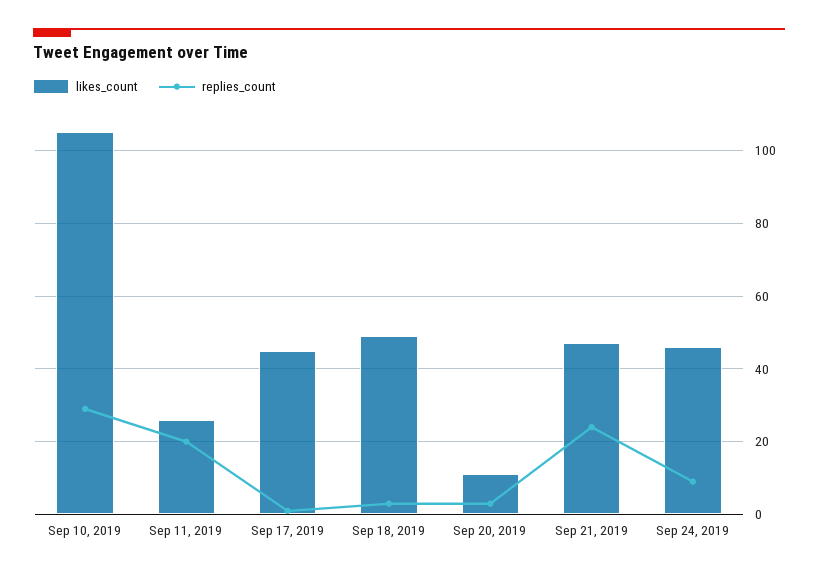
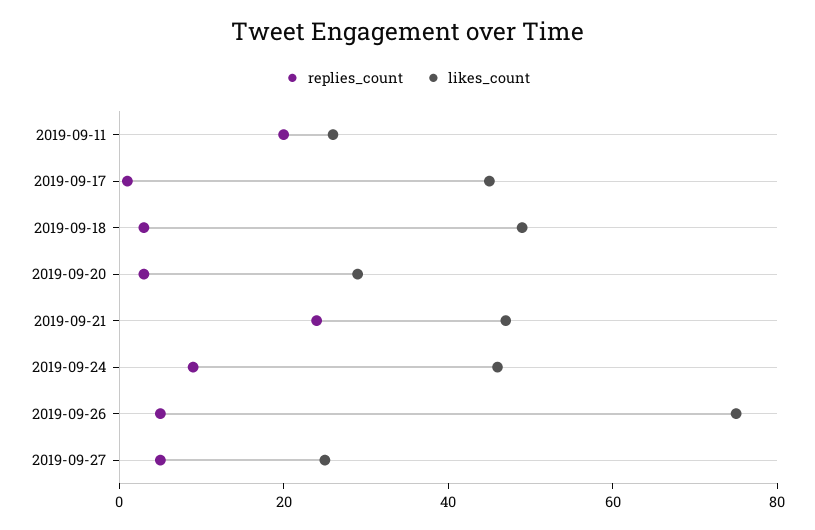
likes_count, Sep 10, 2019: 105 -> none
replies_count, Sep 10, 2019: 30 -> none
likes_count, Sep 20, 2019: 10 -> 30
replies_count, 2019-09-26: none -> 5
likes_count, 2019-09-26: none -> 75
replies_count, 2019-09-27: none -> 5
likes_count, 2019-09-27: none -> 25

